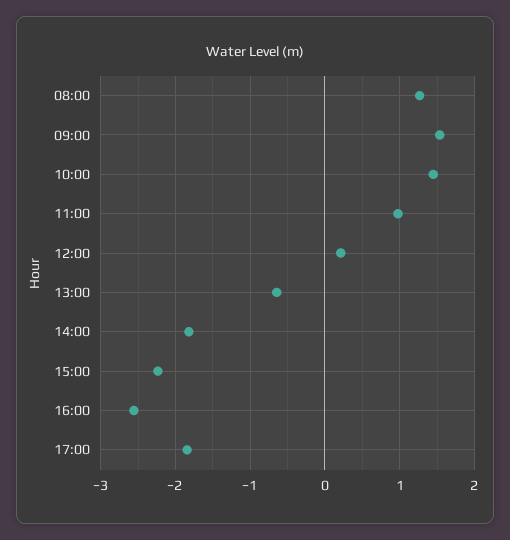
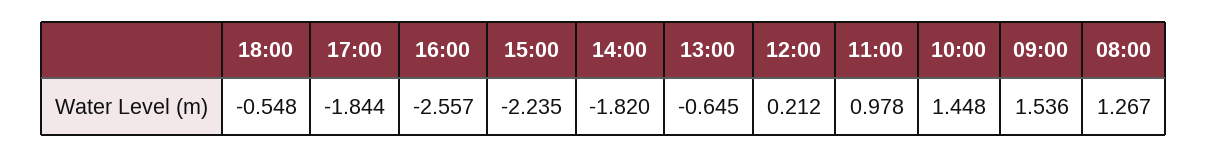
18:00: none -> -0.548

